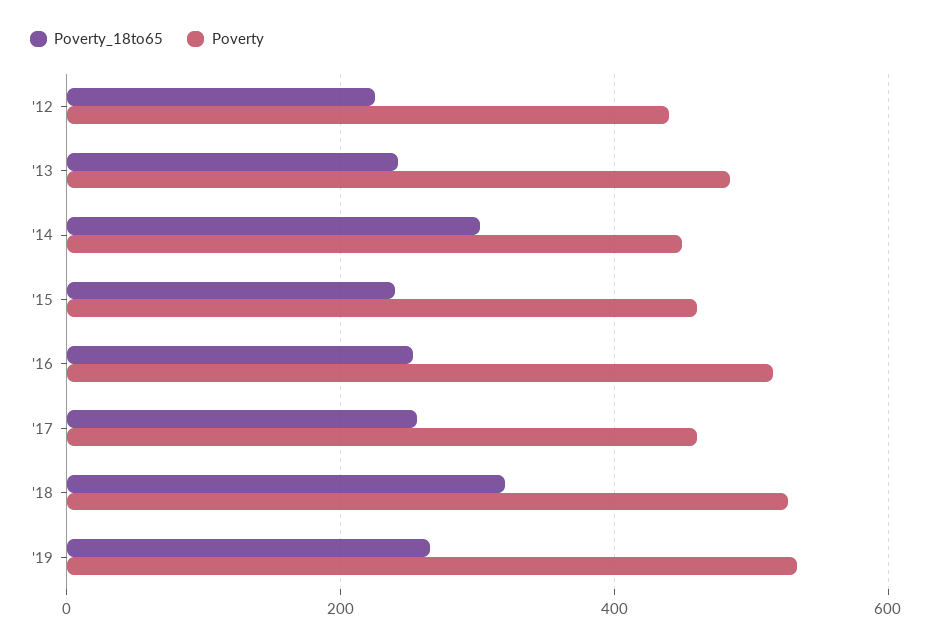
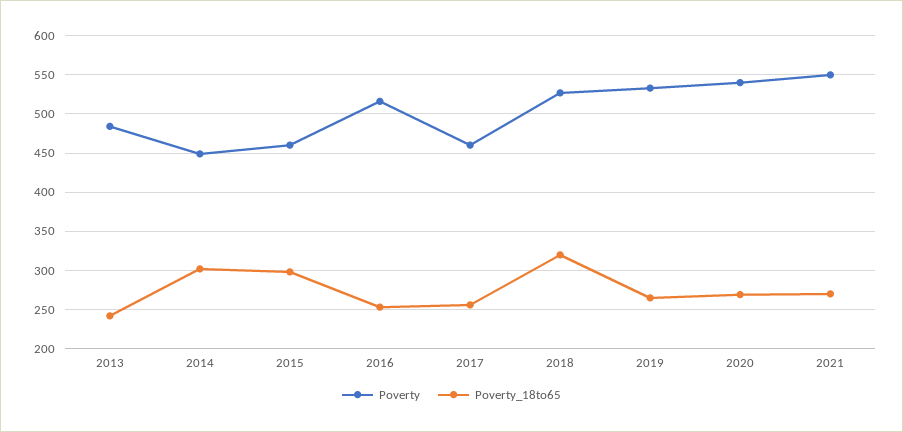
Poverty_18to65, '12: 220 -> none
Poverty, '12: 440 -> none
Poverty_18to65, '15: 240 -> 300
Poverty, 2020: none -> 540
Poverty_18to65, 2020: none -> 270
Poverty, 2021: none -> 550
Poverty_18to65, 2021: none -> 270

